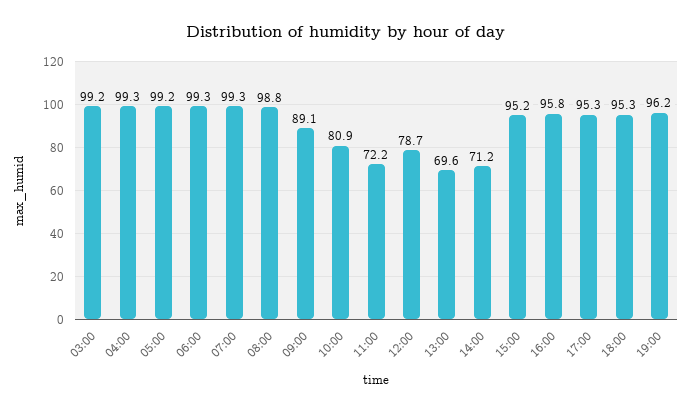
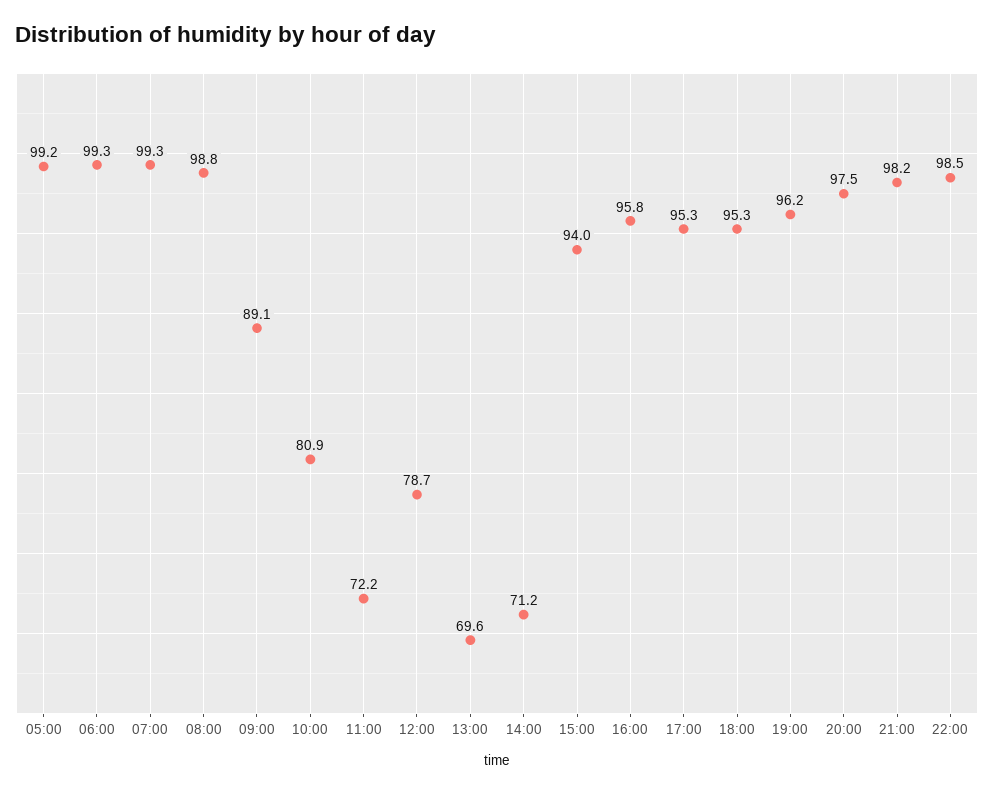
03:00: 99.2 -> none
04:00: 99.3 -> none
15:00: 95.2 -> 94
20:00: none -> 97.5
21:00: none -> 98.2
22:00: none -> 98.5

